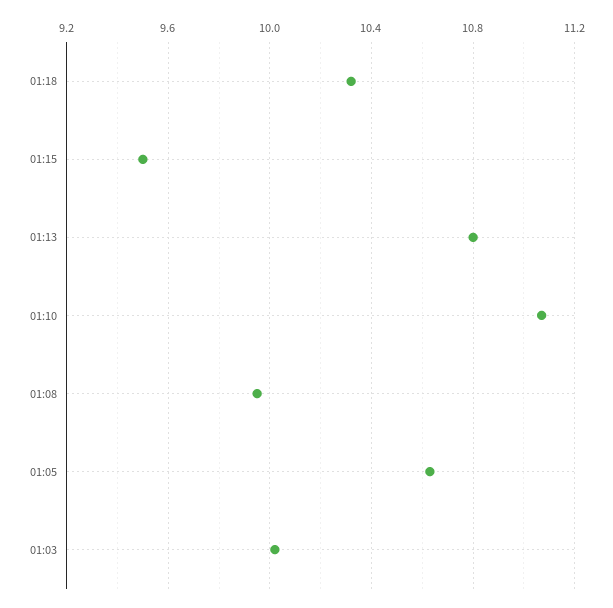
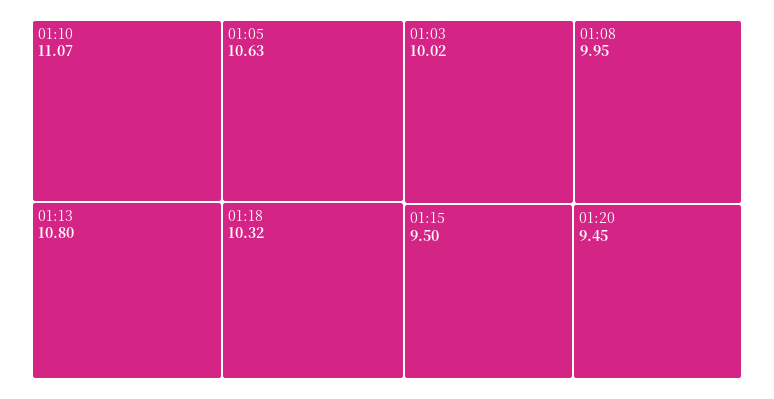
01:20: none -> 9.45

